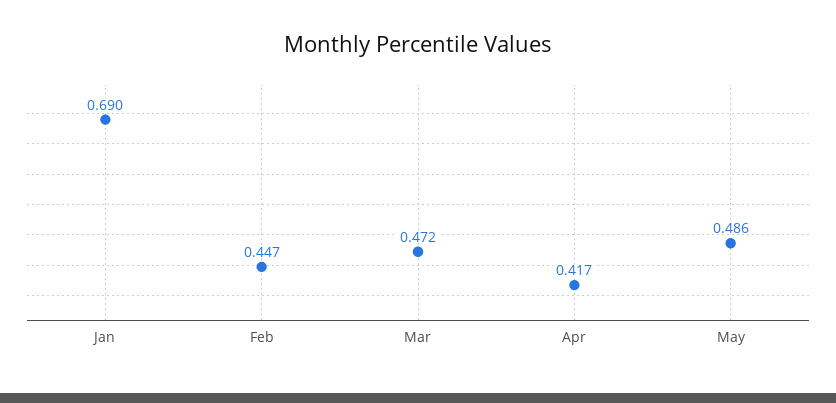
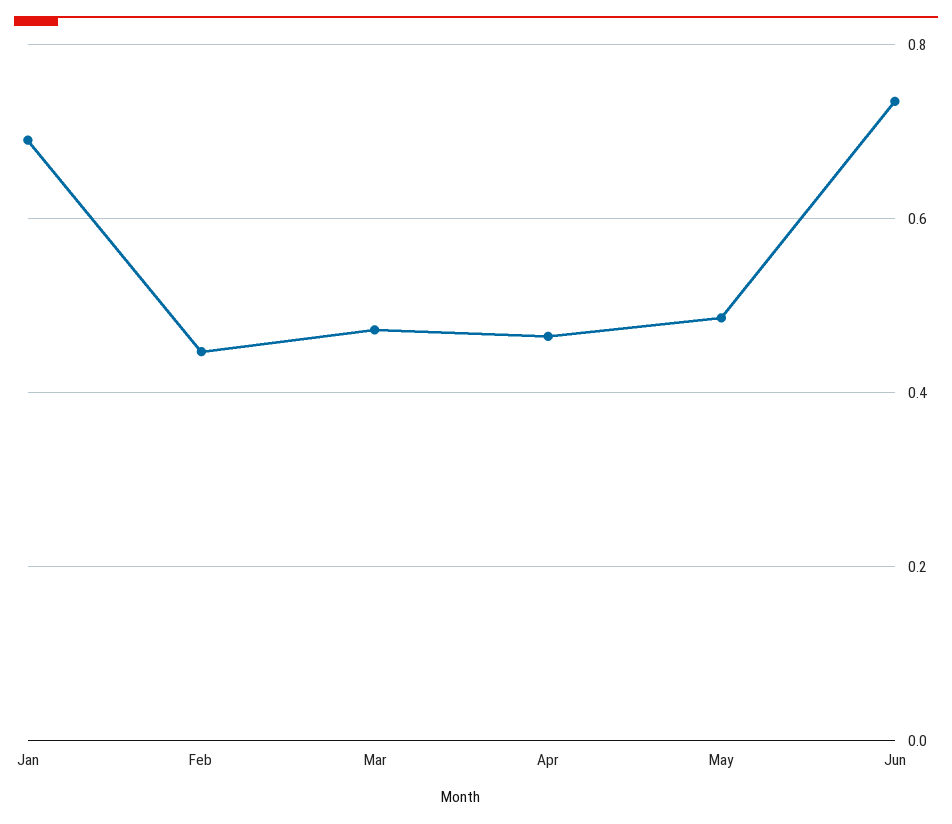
Apr: 0.417 -> 0.46
Jun: none -> 0.74

